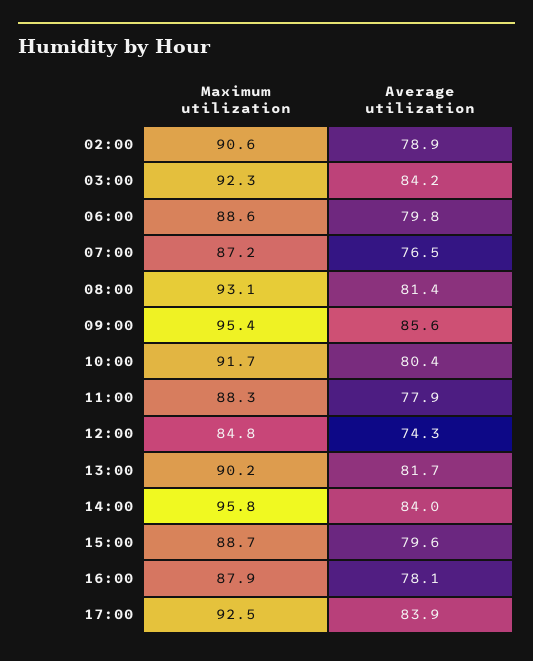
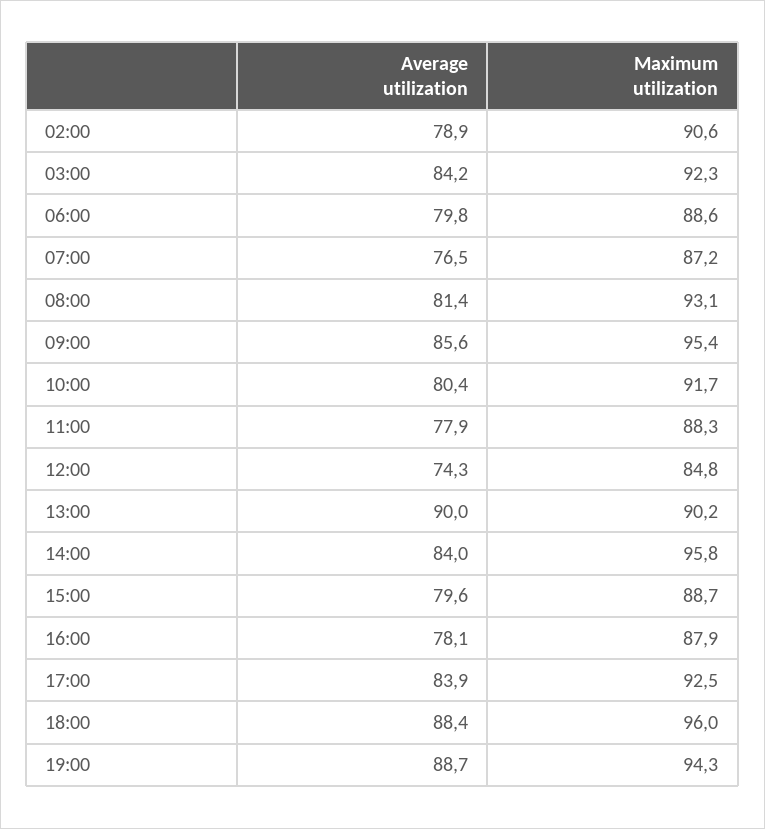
Average utilization, 13:00: 81.7 -> 90
Average utilization, 18:00: none -> 88.4
Maximum utilization, 18:00: none -> 96
Average utilization, 19:00: none -> 88.7
Maximum utilization, 19:00: none -> 94.3

